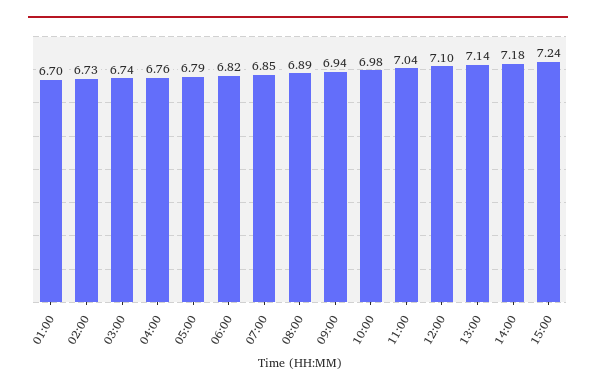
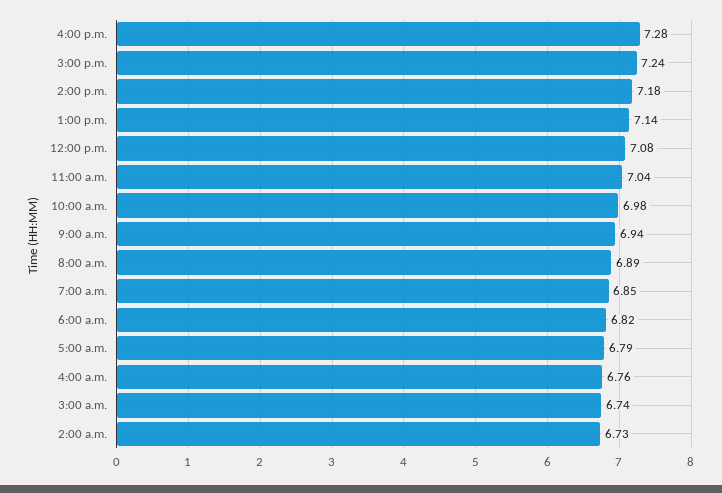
01:00: 6.7 -> none
12:00: 7.1 -> 7.08
4:00 p.m.: none -> 7.28

